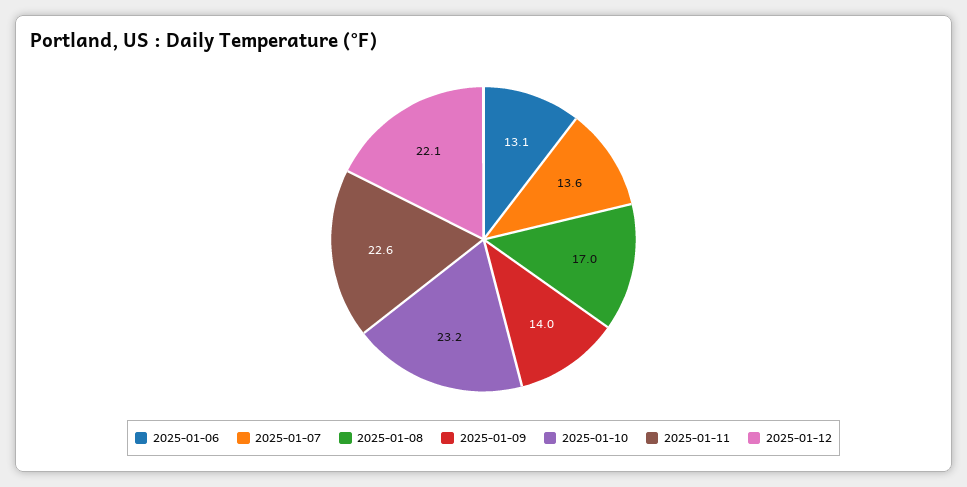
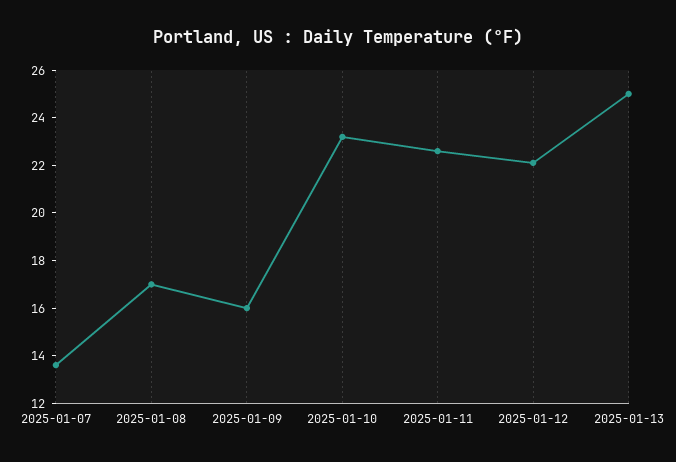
2025-01-06: 13.1 -> none
2025-01-09: 14 -> 16
2025-01-13: none -> 25

